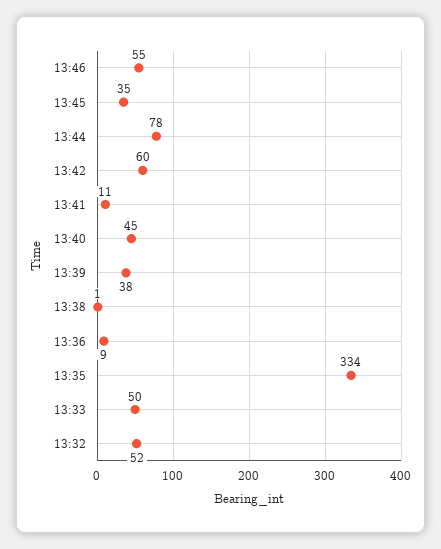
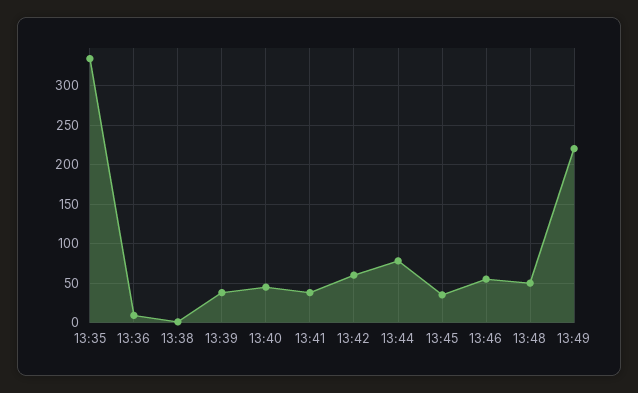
13:41: 11 -> 40
13:33: 50 -> none
13:32: 52 -> none
13:48: none -> 50
13:49: none -> 220

